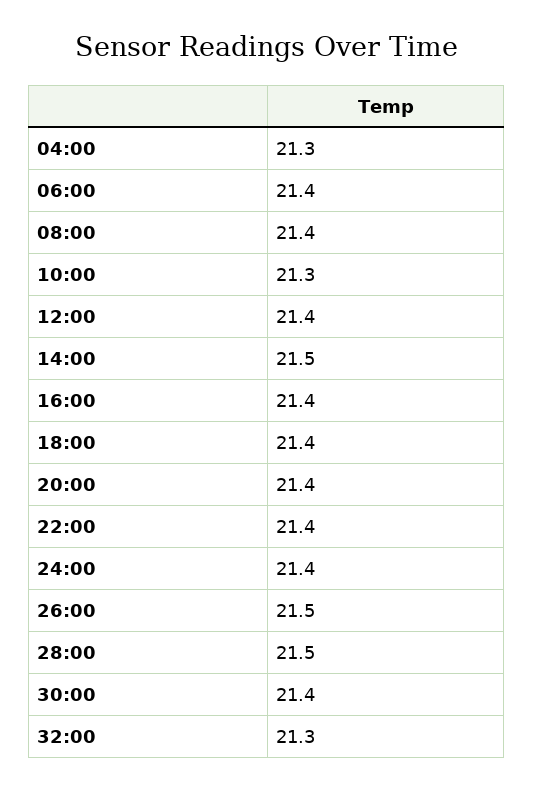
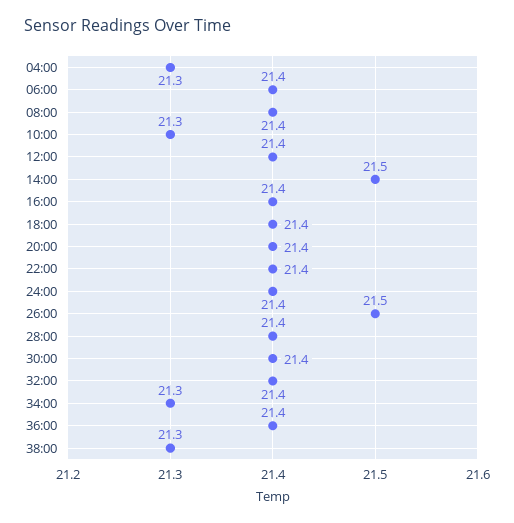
28:00: 21.5 -> 21.4
32:00: 21.3 -> 21.4
34:00: none -> 21.3
36:00: none -> 21.4
38:00: none -> 21.3

